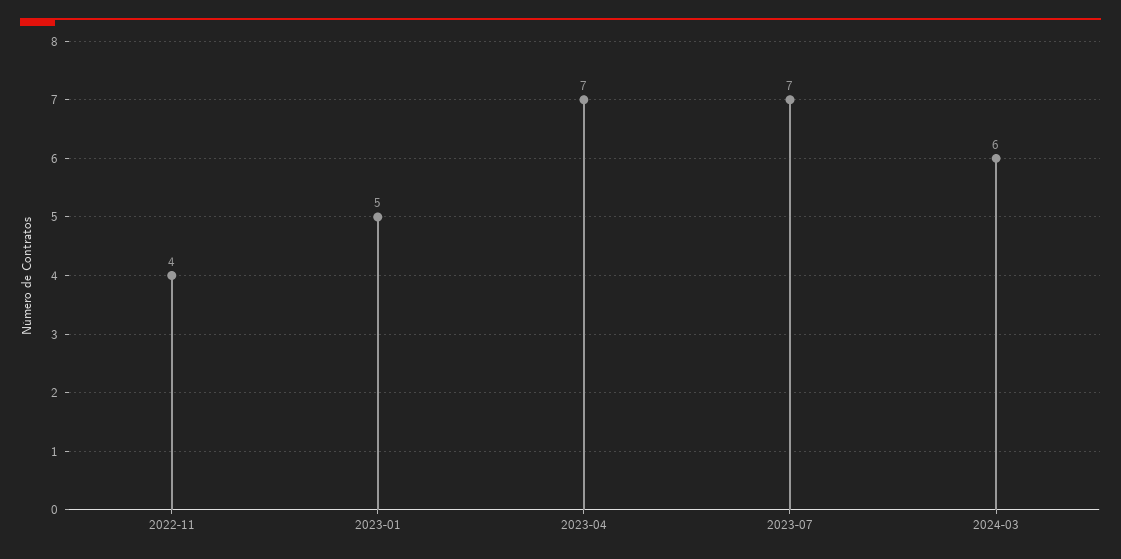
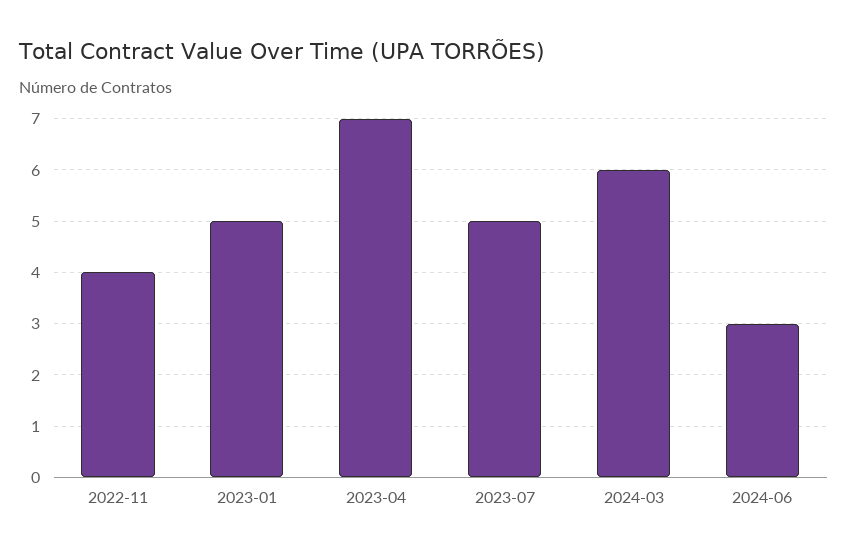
2023-07: 7 -> 5
2024-06: none -> 3

